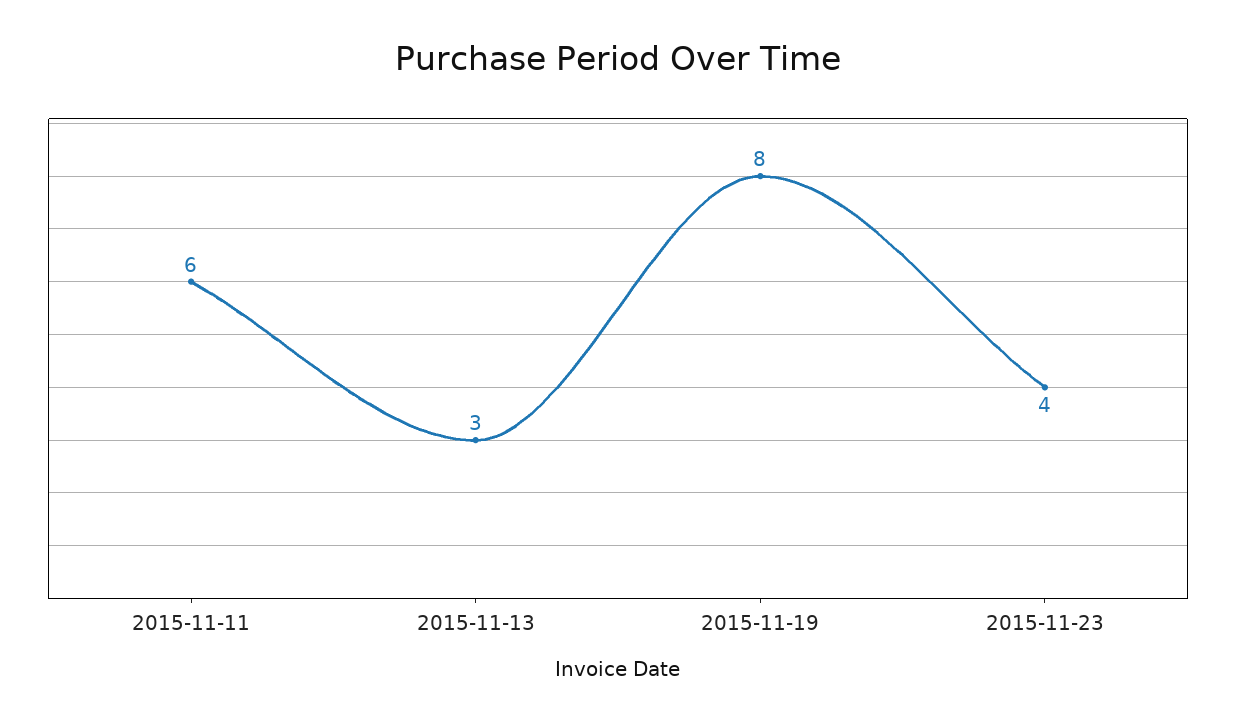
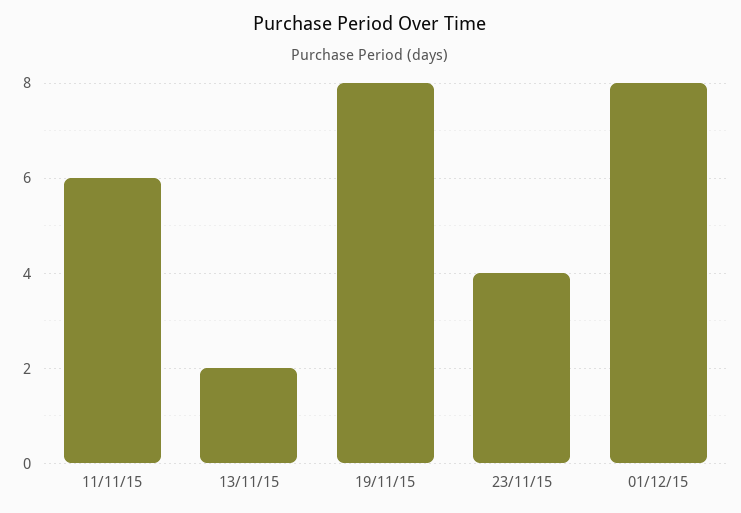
2015-11-13: 3 -> 2
01/12/15: none -> 8

